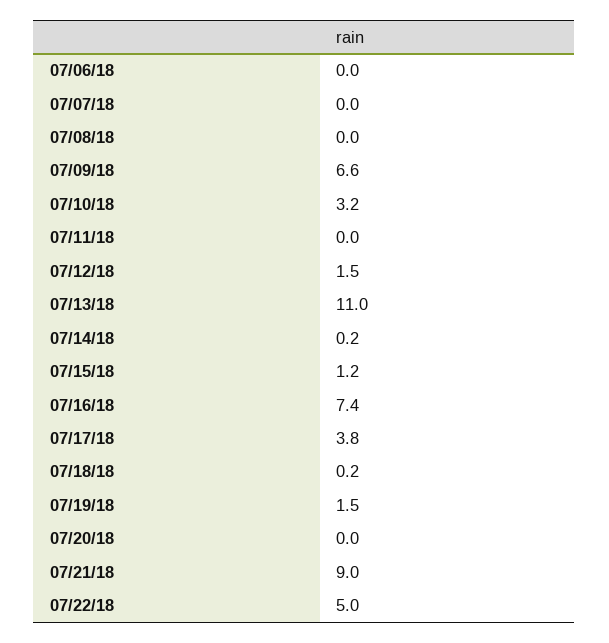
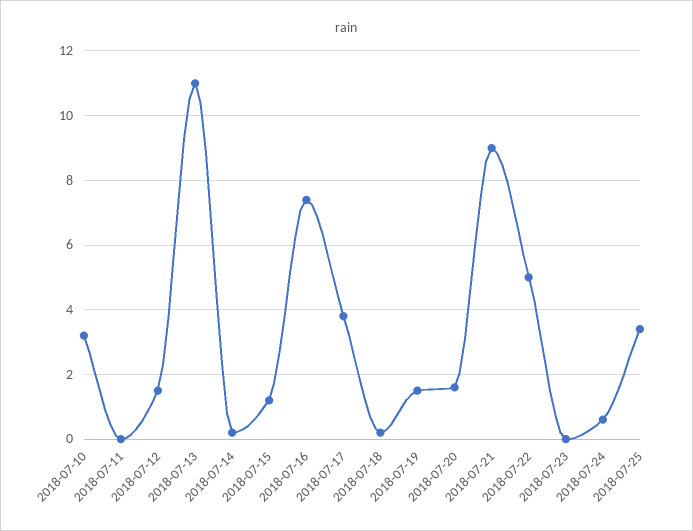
07/06/18: 0 -> none
07/07/18: 0 -> none
07/08/18: 0 -> none
07/09/18: 6.6 -> none
07/20/18: 0 -> 1.5
2018-07-23: none -> 0
2018-07-24: none -> 0.5
2018-07-25: none -> 3.5

